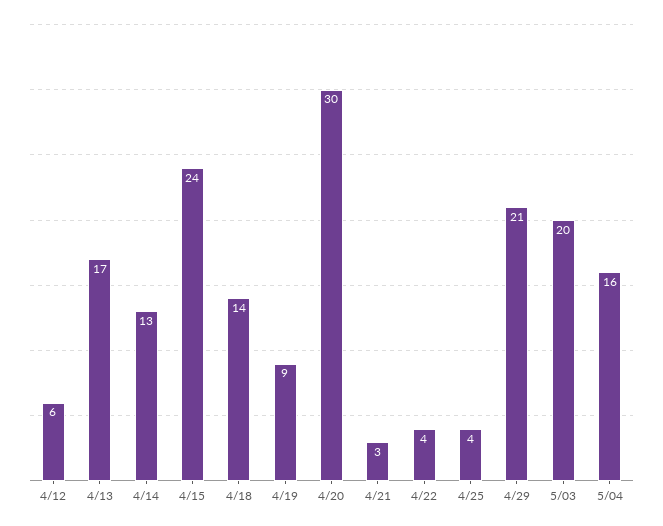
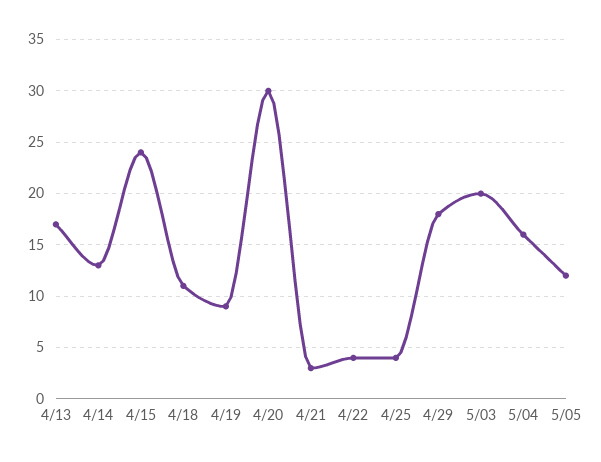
4/12: 6 -> none
4/18: 14 -> 11
4/29: 21 -> 18
5/05: none -> 12

